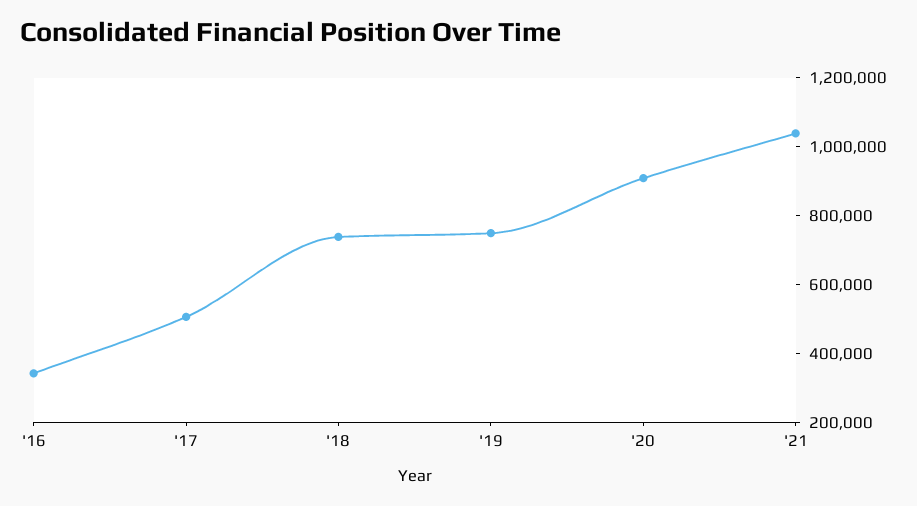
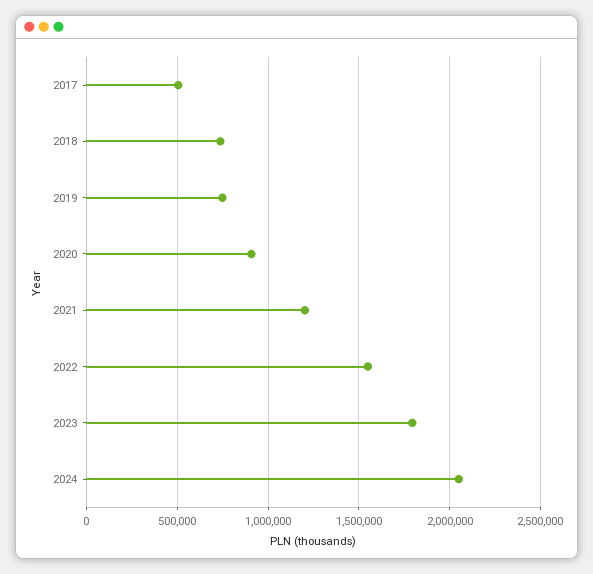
'16: 350000 -> none
'21: 1050000 -> 1200000
2022: none -> 1550000
2023: none -> 1800000
2024: none -> 2050000

